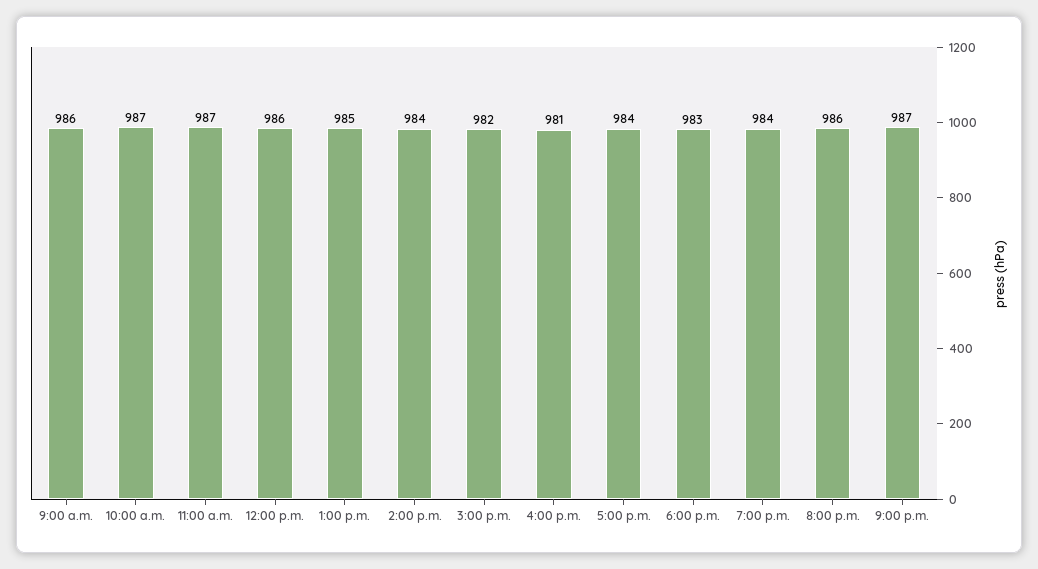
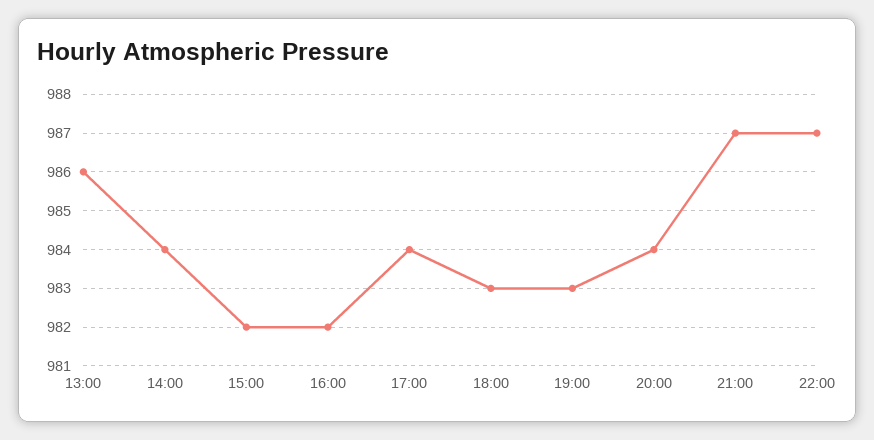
9:00 a.m.: 986 -> none
10:00 a.m.: 987 -> none
11:00 a.m.: 987 -> none
12:00 p.m.: 986 -> none
1:00 p.m.: 985 -> 986
4:00 p.m.: 981 -> 982
7:00 p.m.: 984 -> 983
8:00 p.m.: 986 -> 984
22:00: none -> 987

